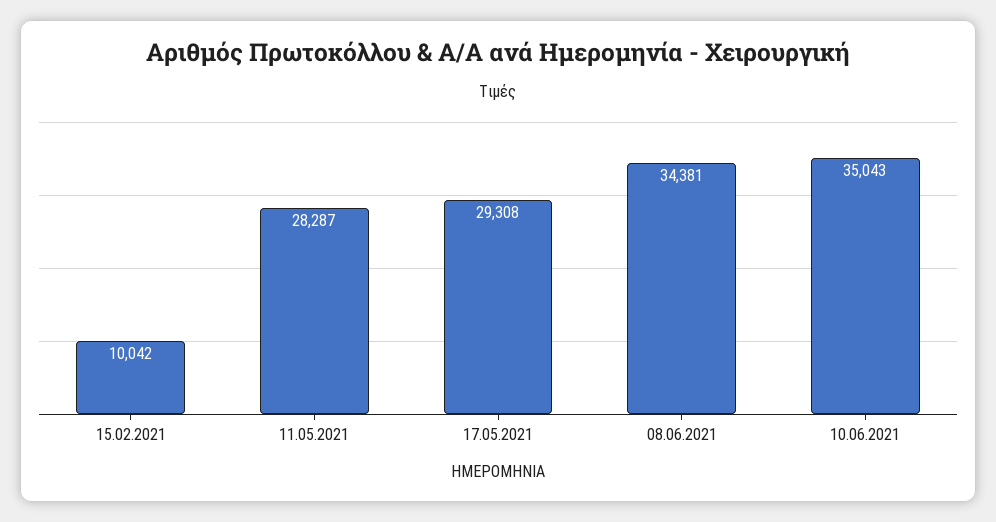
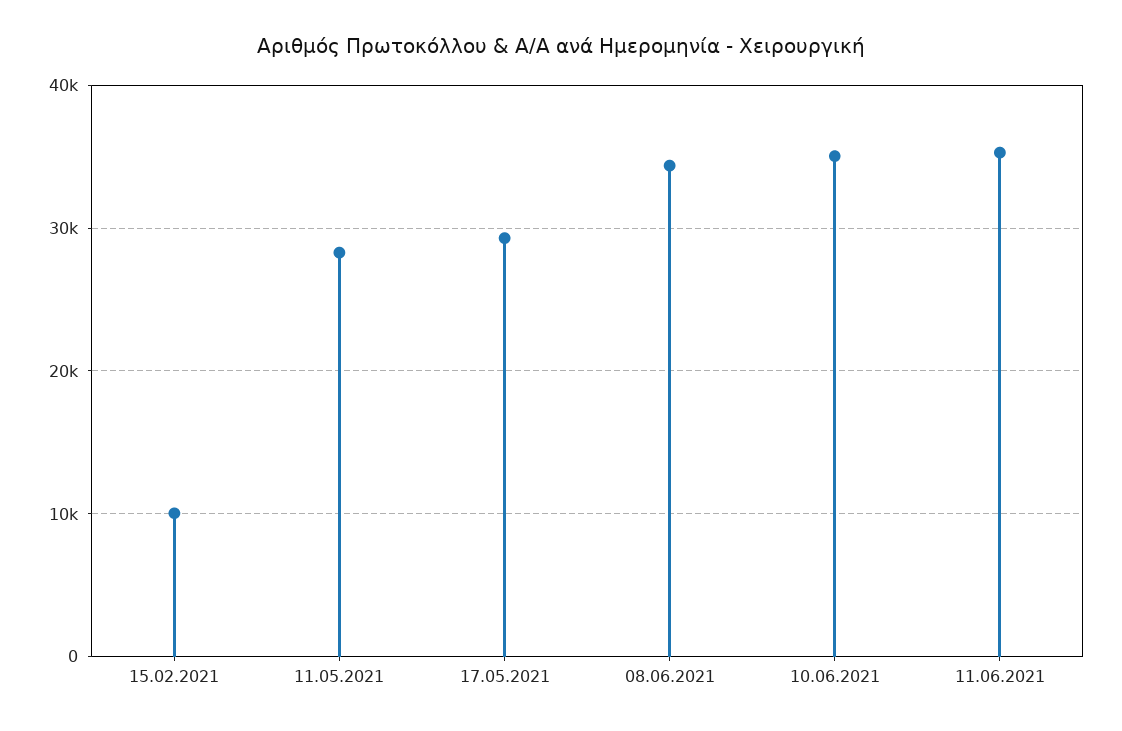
11.06.2021: none -> 35000

